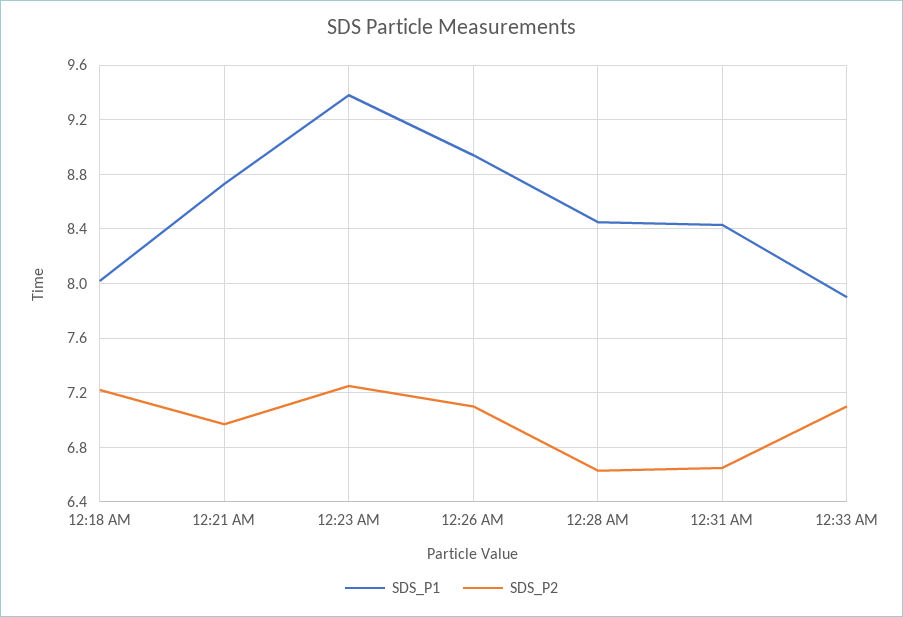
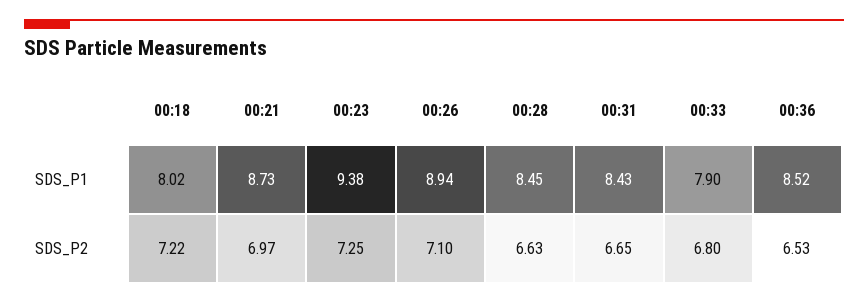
SDS_P2, 12:33 AM: 7.1 -> 6.8
SDS_P1, 00:36: none -> 8.52
SDS_P2, 00:36: none -> 6.53

